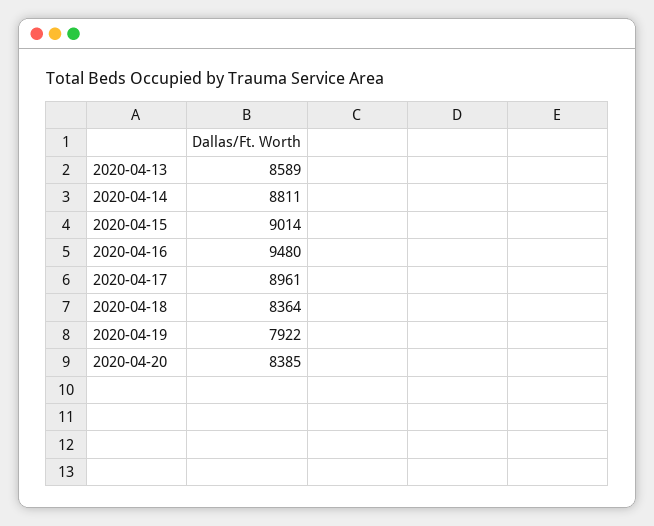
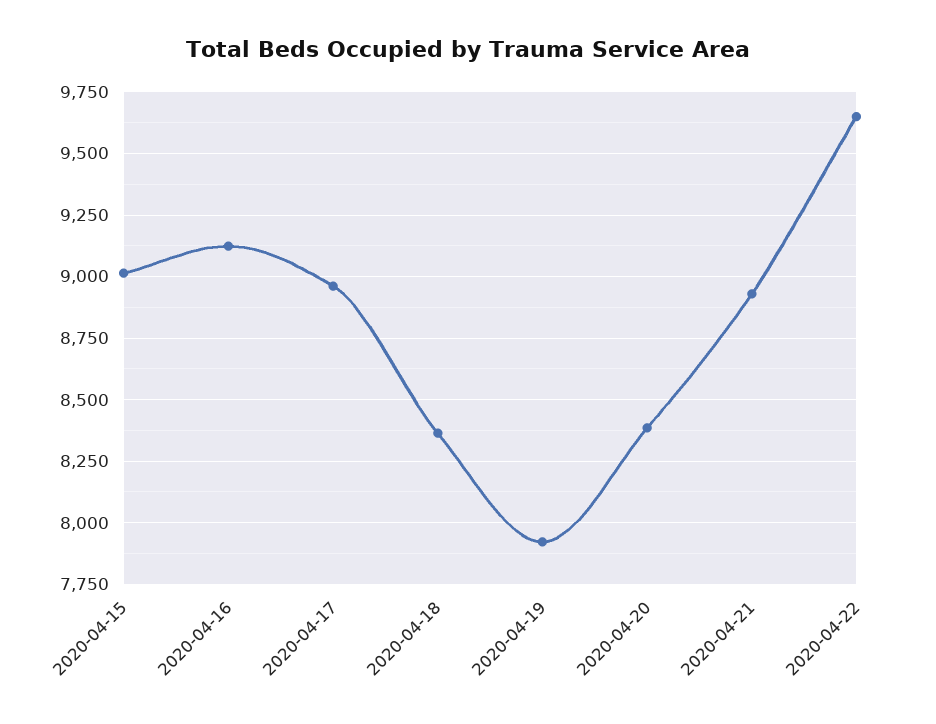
2020-04-13: 8589 -> none
2020-04-14: 8811 -> none
2020-04-16: 9480 -> 9125
2020-04-21: none -> 8925
2020-04-22: none -> 9650

